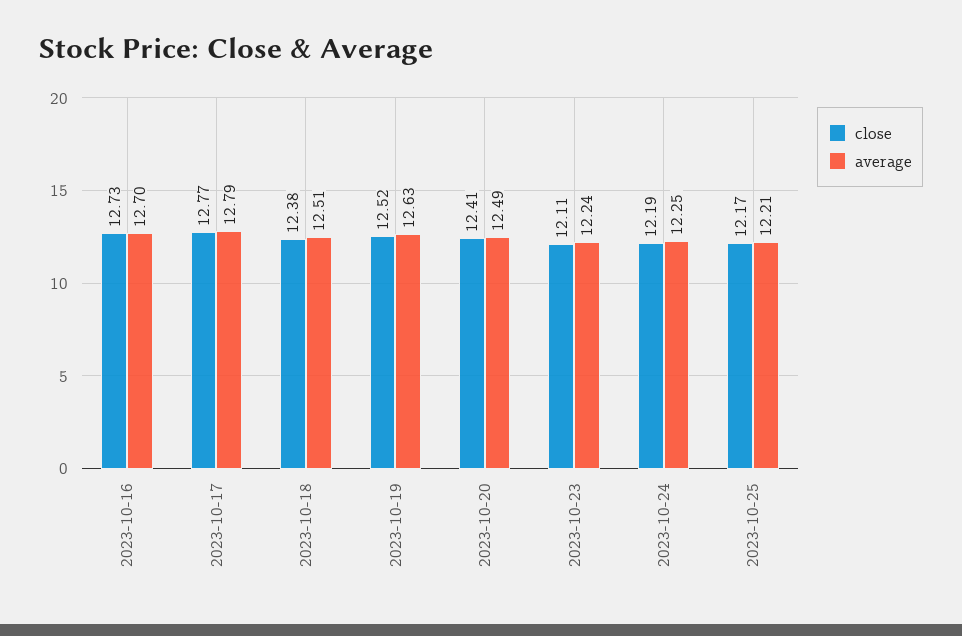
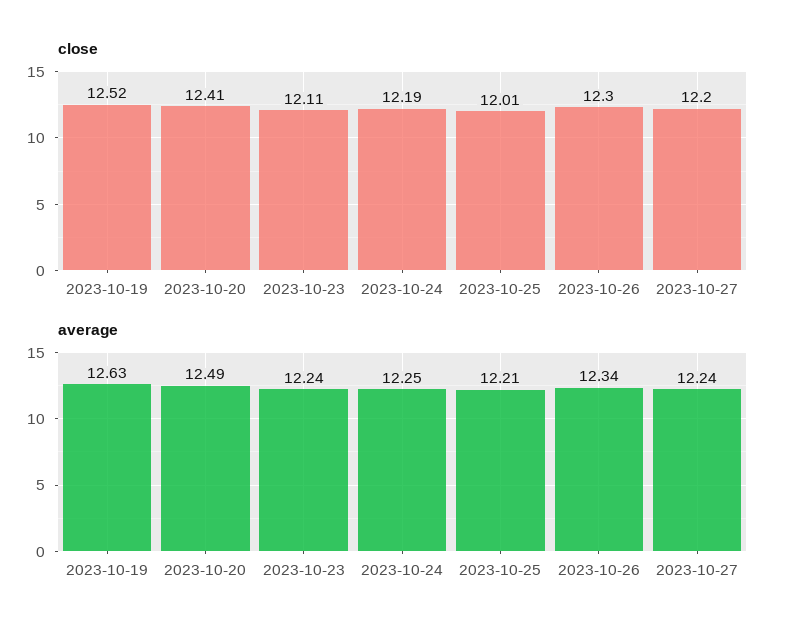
close, 2023-10-16: 12.73 -> none
average, 2023-10-16: 12.7 -> none
close, 2023-10-17: 12.77 -> none
average, 2023-10-17: 12.79 -> none
close, 2023-10-18: 12.38 -> none
average, 2023-10-18: 12.51 -> none
close, 2023-10-25: 12.17 -> 12.01
close, 2023-10-26: none -> 12.3
close, 2023-10-27: none -> 12.2
average, 2023-10-26: none -> 12.34
average, 2023-10-27: none -> 12.24

